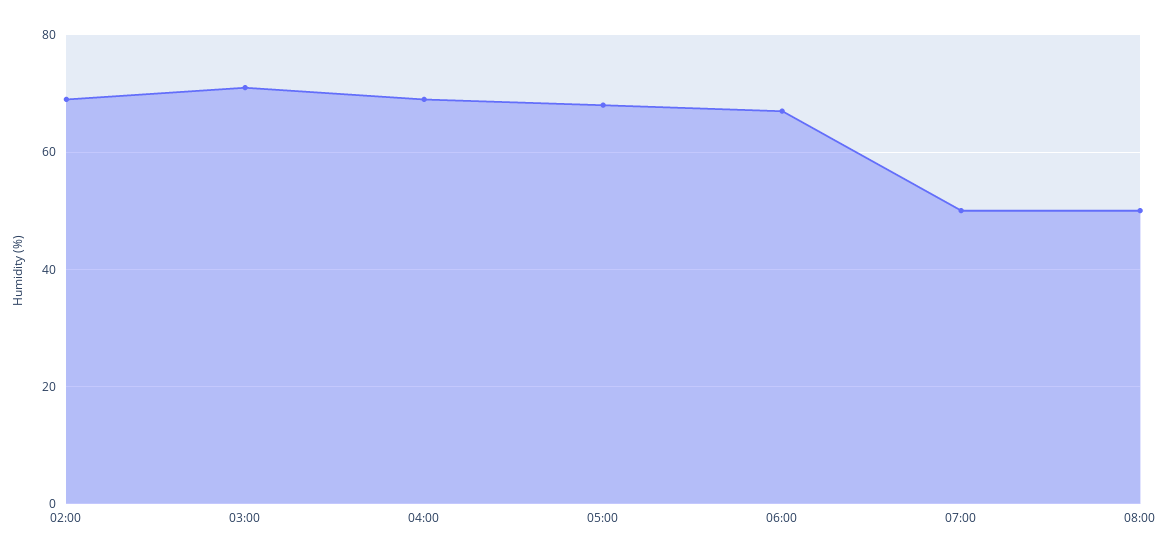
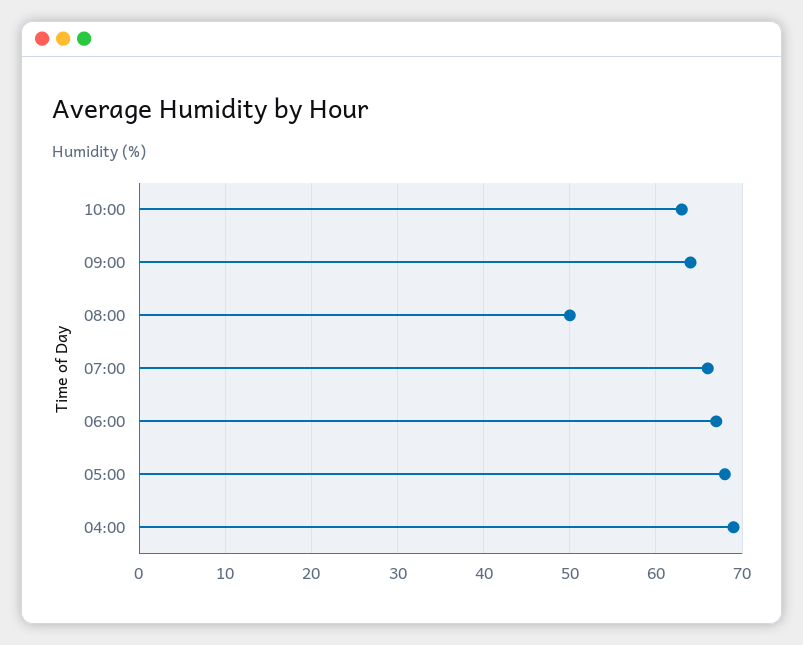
02:00: 70 -> none
03:00: 70 -> none
07:00: 50 -> 66
10:00: none -> 63
09:00: none -> 64

